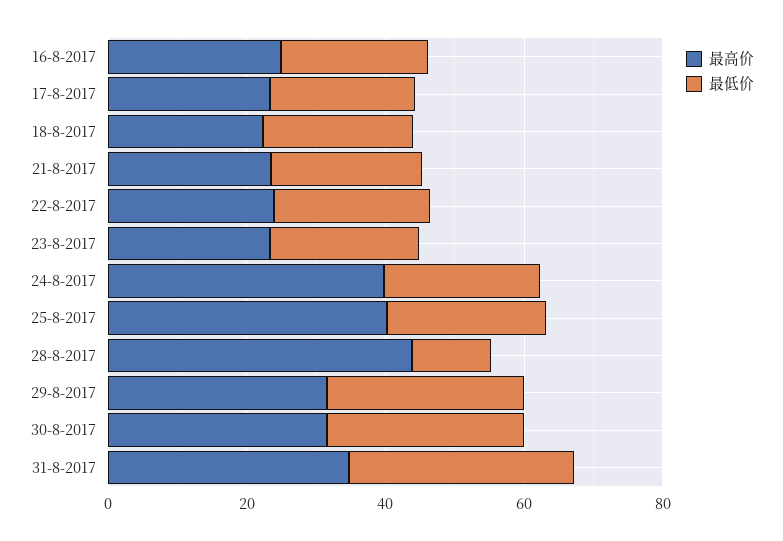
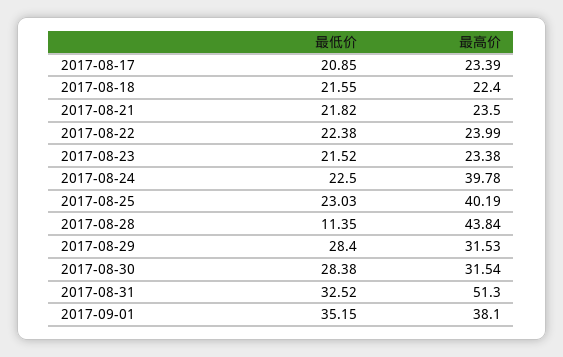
最高价, 16-8-2017: 25 -> none
最低价, 16-8-2017: 20 -> none
最高价, 31-8-2017: 35 -> 51.3
最低价, 2017-09-01: none -> 35.15
最高价, 2017-09-01: none -> 38.1

